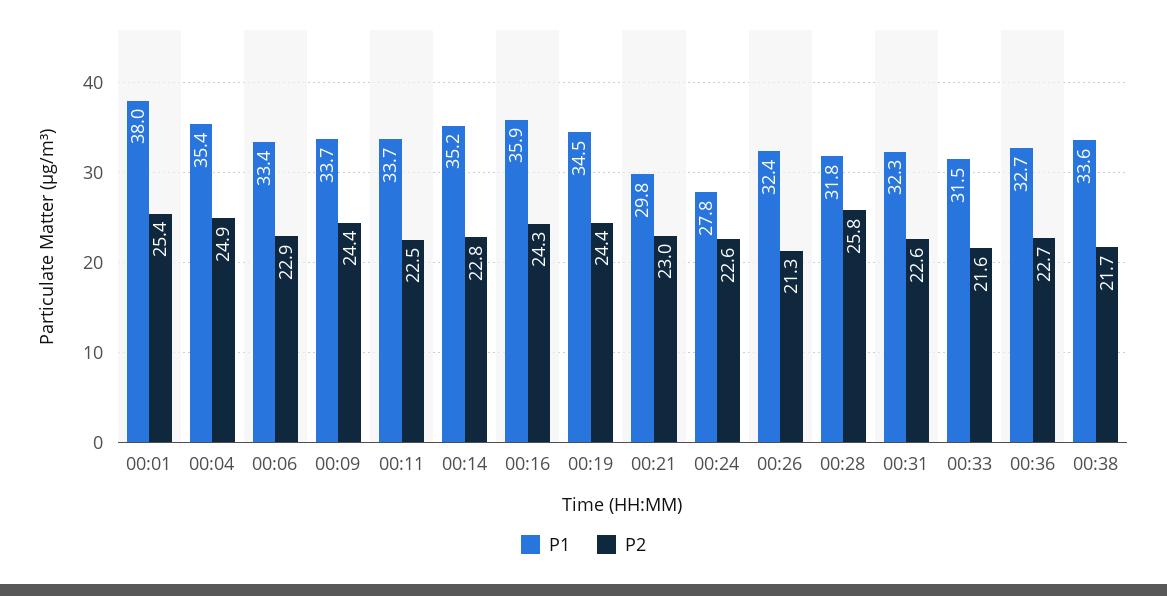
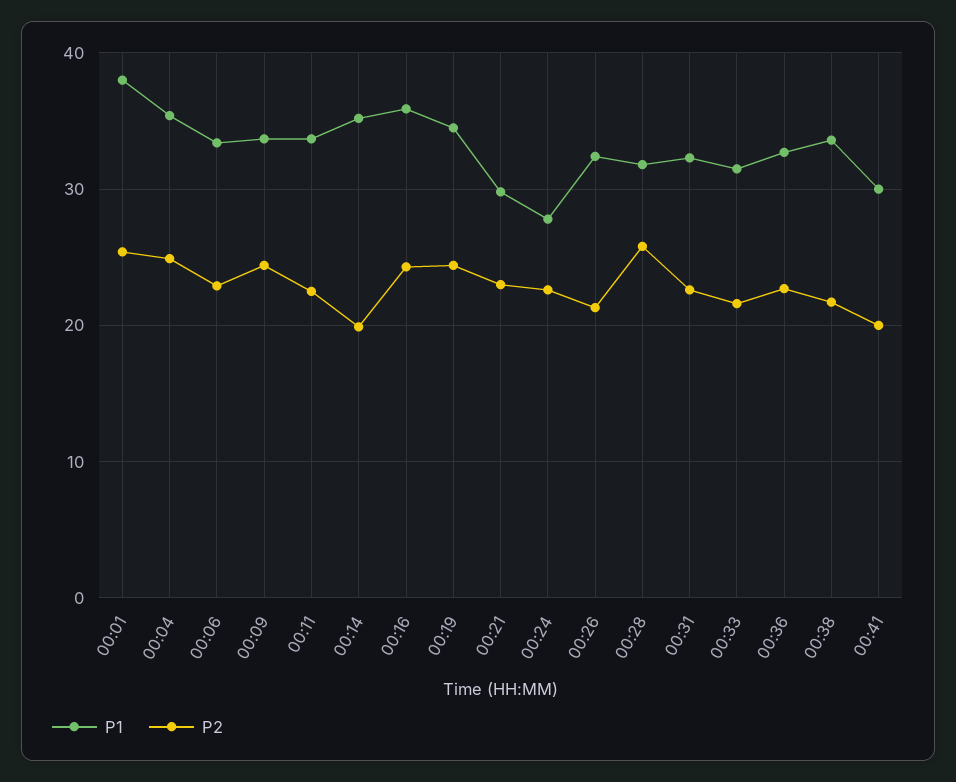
P2, 00:14: 22.8 -> 20
P1, 00:41: none -> 30
P2, 00:41: none -> 20

